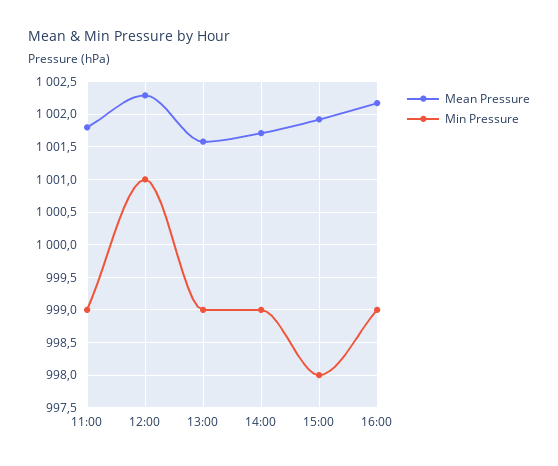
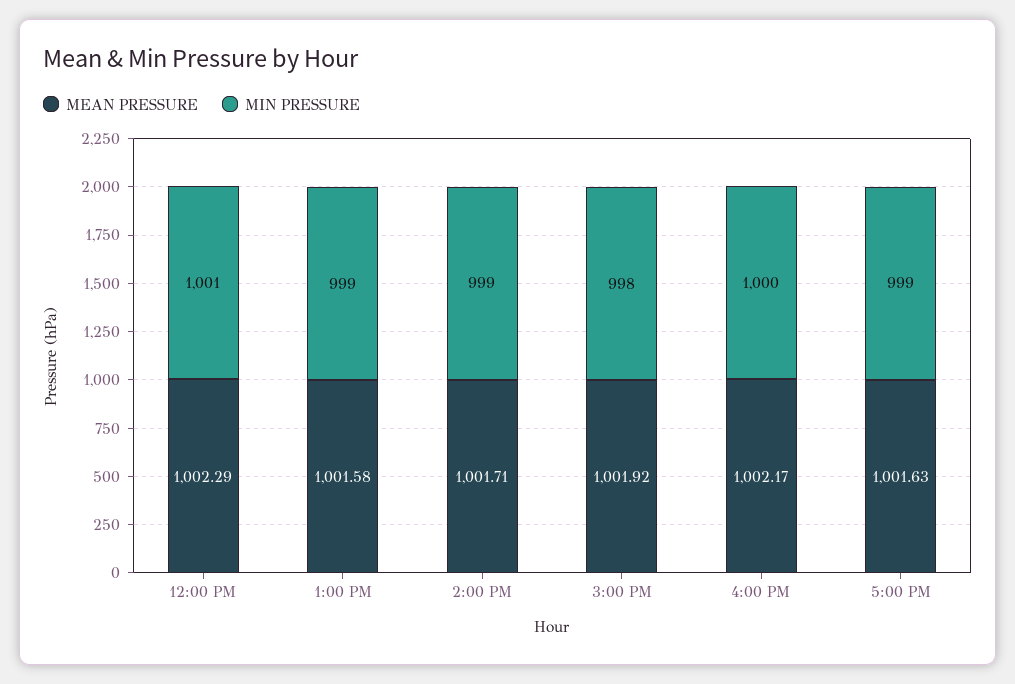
Mean Pressure, 11:00: 1001.8 -> none
Min Pressure, 11:00: 999 -> none
Min Pressure, 16:00: 999 -> 1000
Mean Pressure, 5:00 PM: none -> 1001.63
Min Pressure, 5:00 PM: none -> 999

